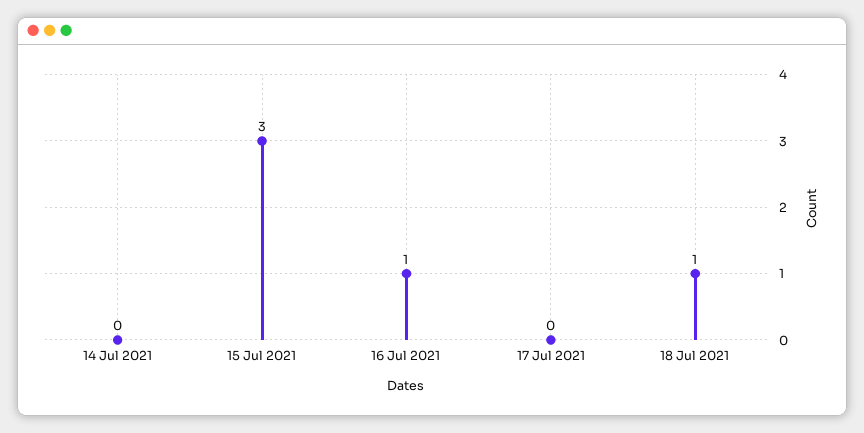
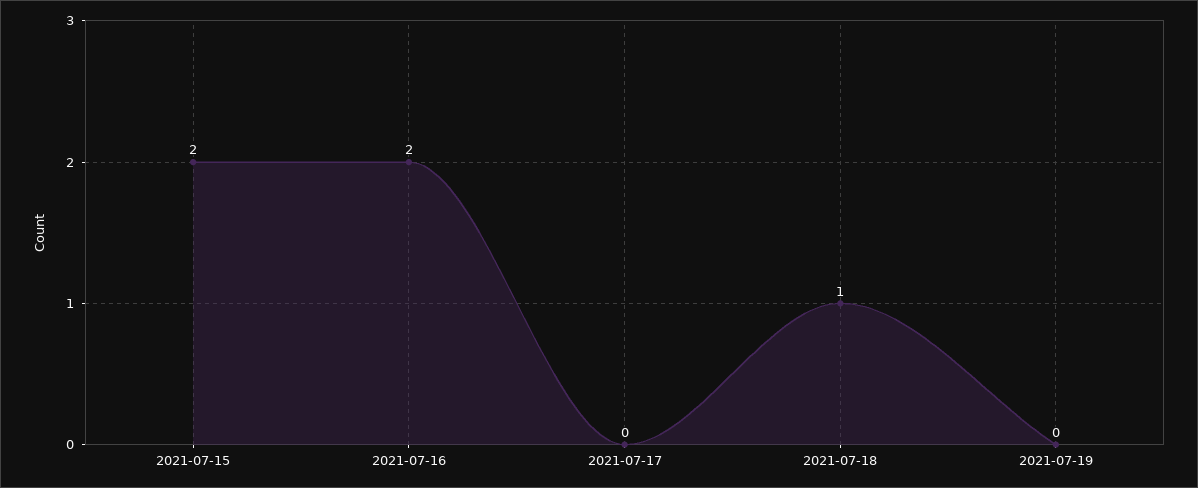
14 Jul 2021: 0 -> none
15 Jul 2021: 3 -> 2
16 Jul 2021: 1 -> 2
2021-07-19: none -> 0

